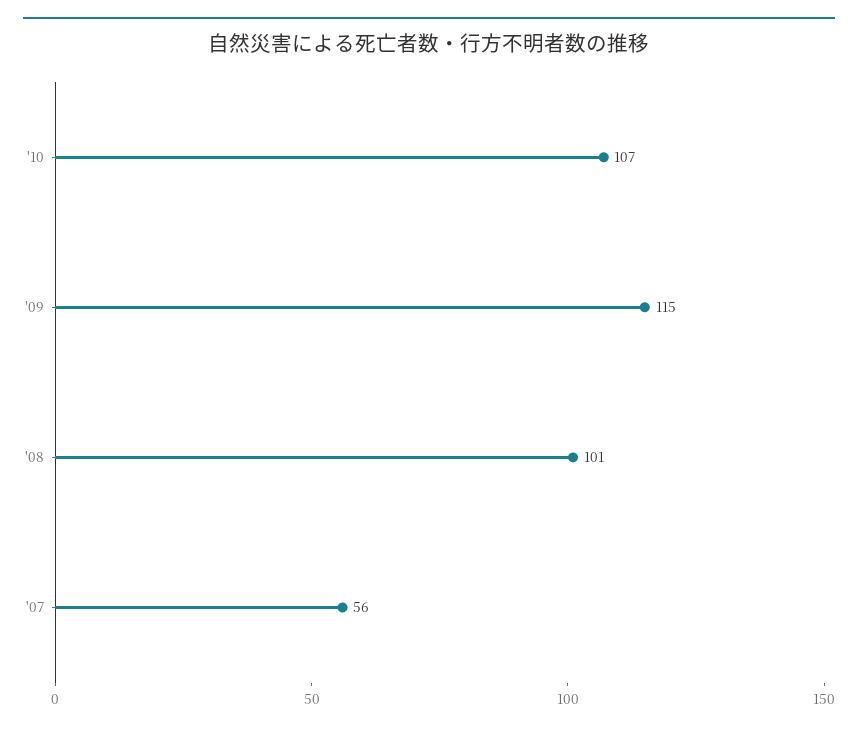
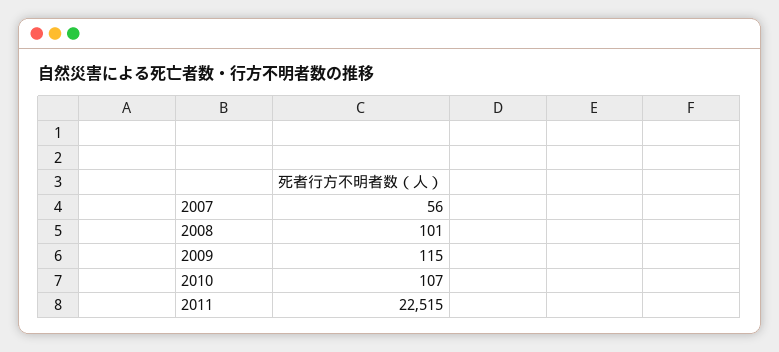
2011: none -> 22515

